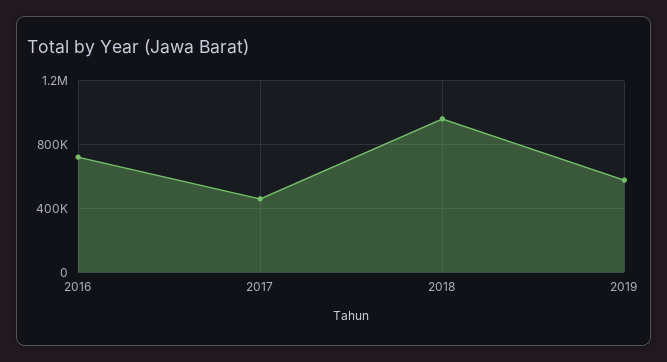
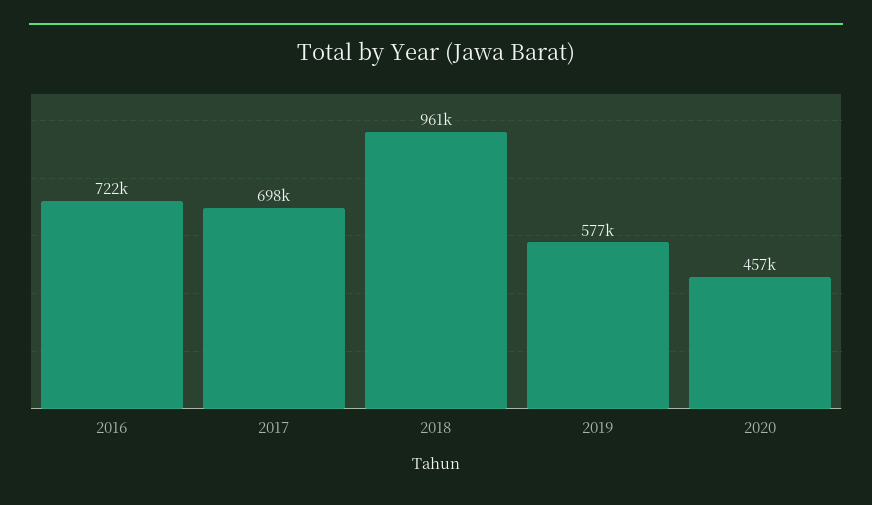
2017: 450000 -> 698000
2020: none -> 457000

